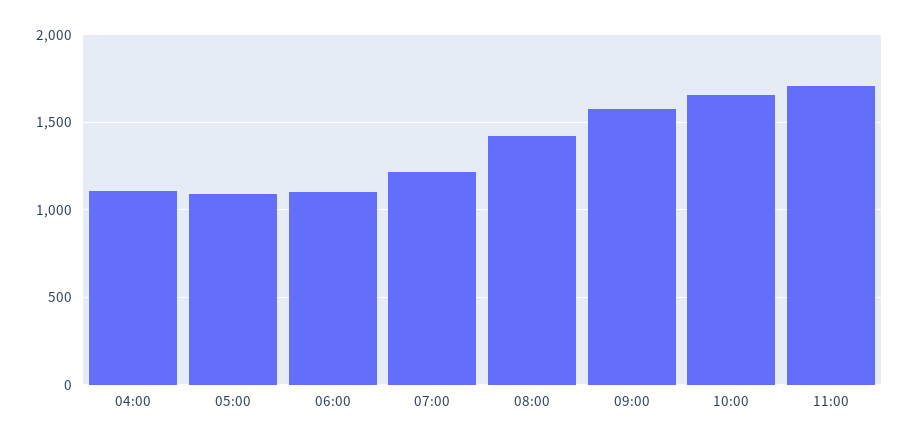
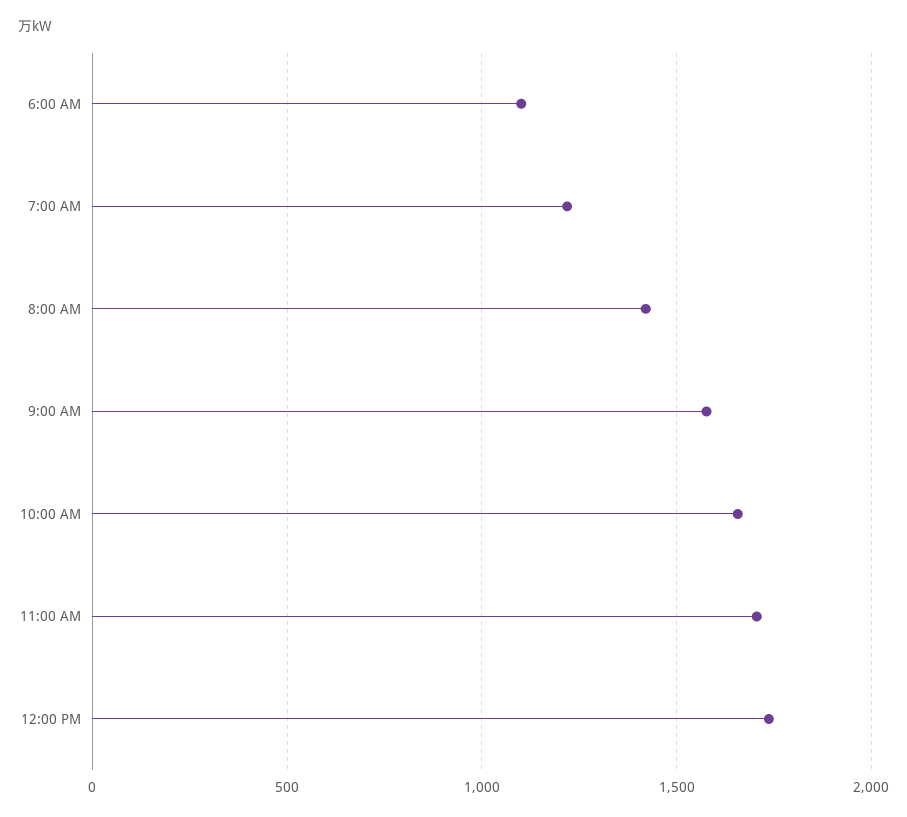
04:00: 1100 -> none
05:00: 1100 -> none
12:00 PM: none -> 1750

